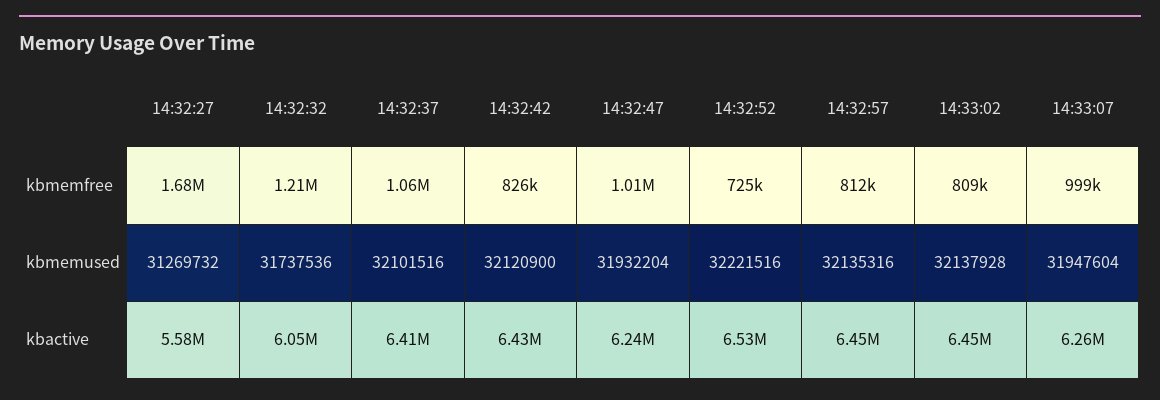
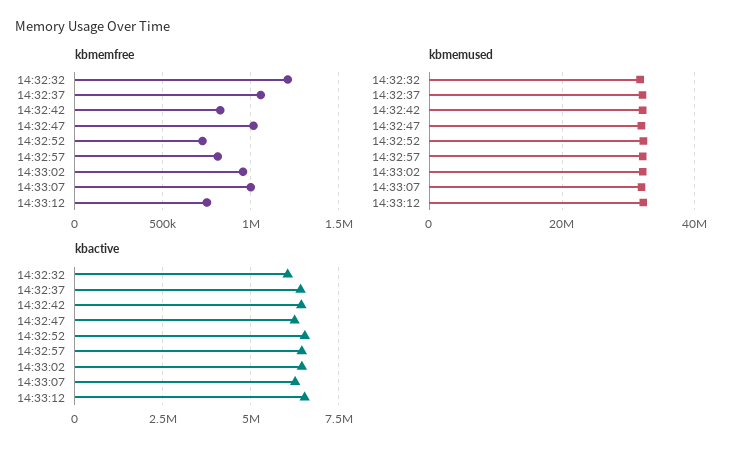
kbmemfree, 14:32:27: 1680000 -> none
kbmemfree, 14:33:02: 809000 -> 950000
kbmemused, 14:32:27: 31269732 -> none
kbactive, 14:32:27: 5580000 -> none
kbmemfree, 14:33:12: none -> 750000
kbmemused, 14:33:12: none -> 32000000
kbactive, 14:33:12: none -> 6500000

